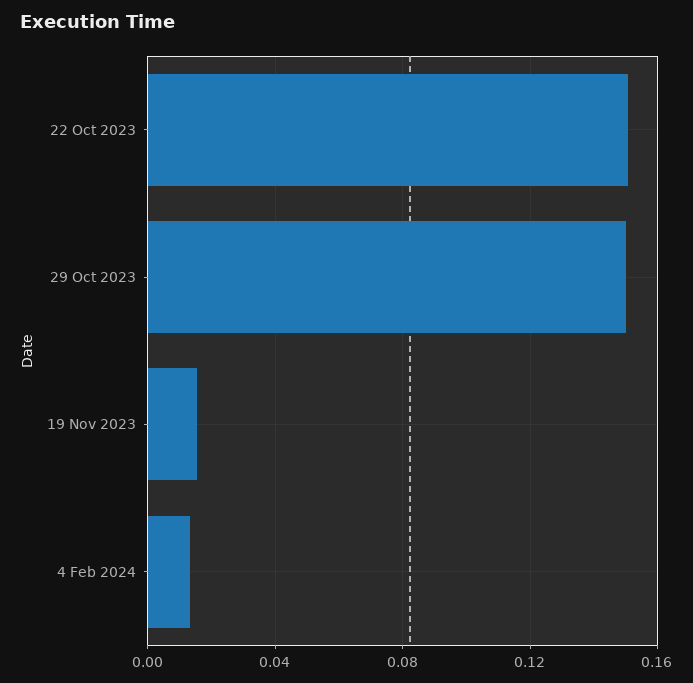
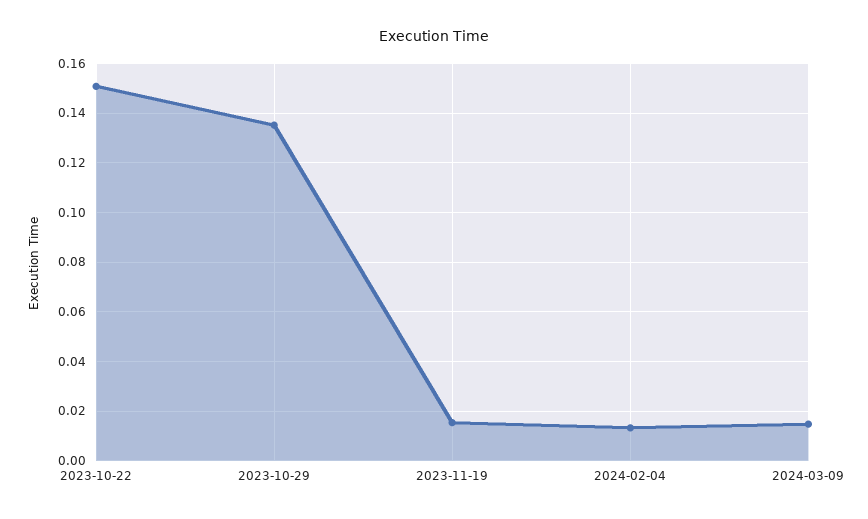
29 Oct 2023: 0.15 -> 0.135
2024-03-09: none -> 0.015

